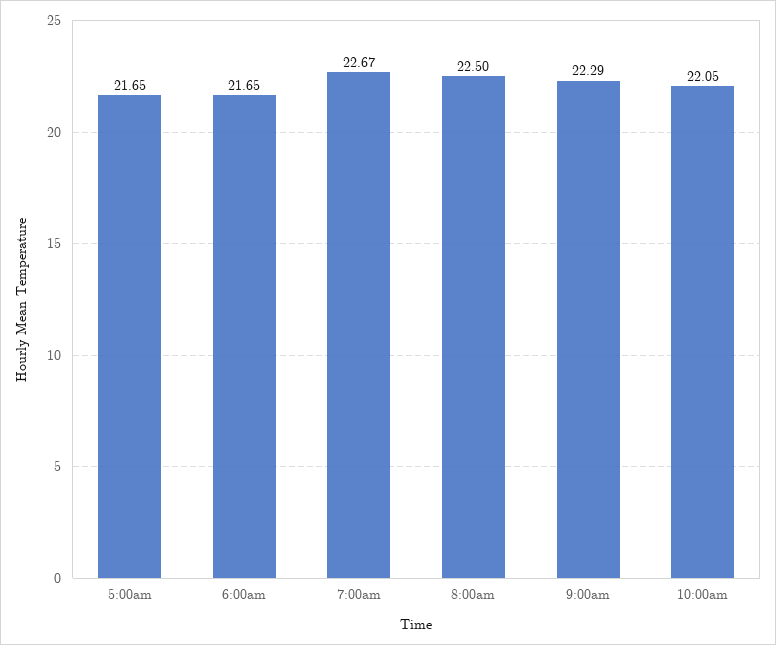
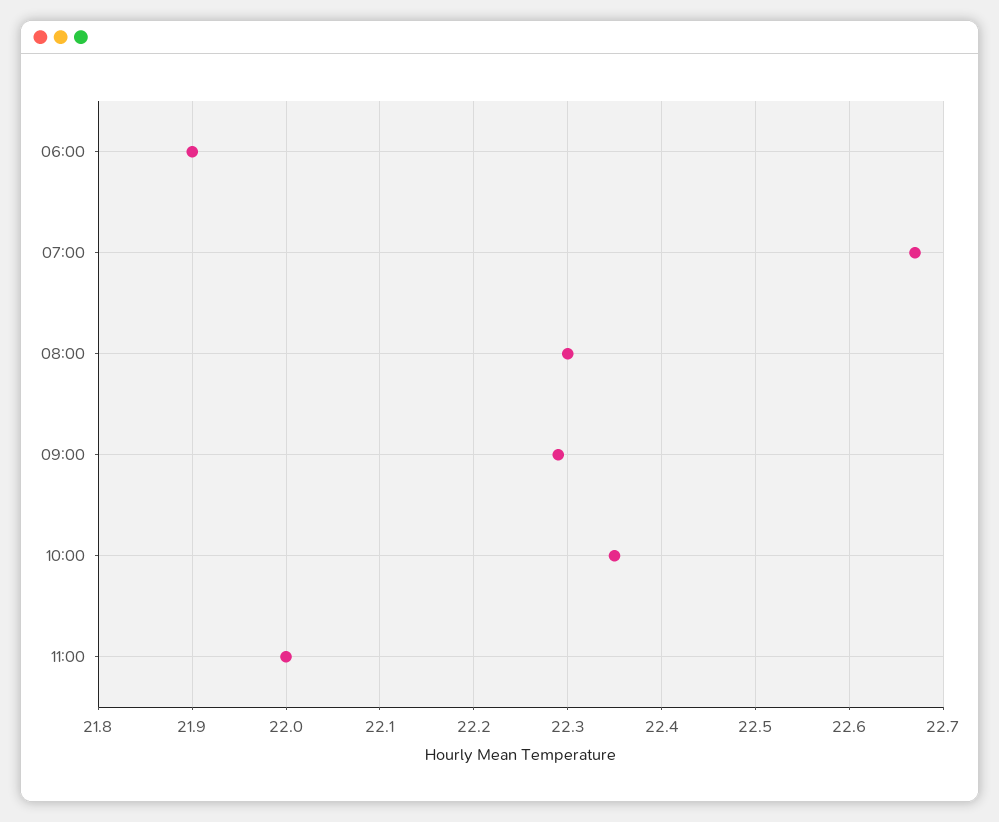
5:00am: 21.65 -> none
6:00am: 21.65 -> 21.9
8:00am: 22.5 -> 22.3
10:00am: 22.05 -> 22.35
11:00: none -> 22

